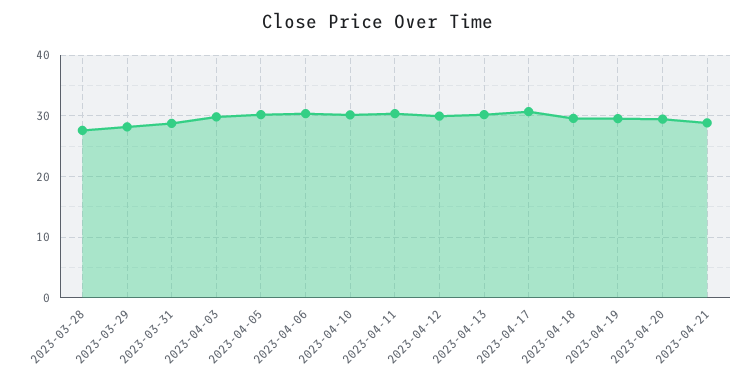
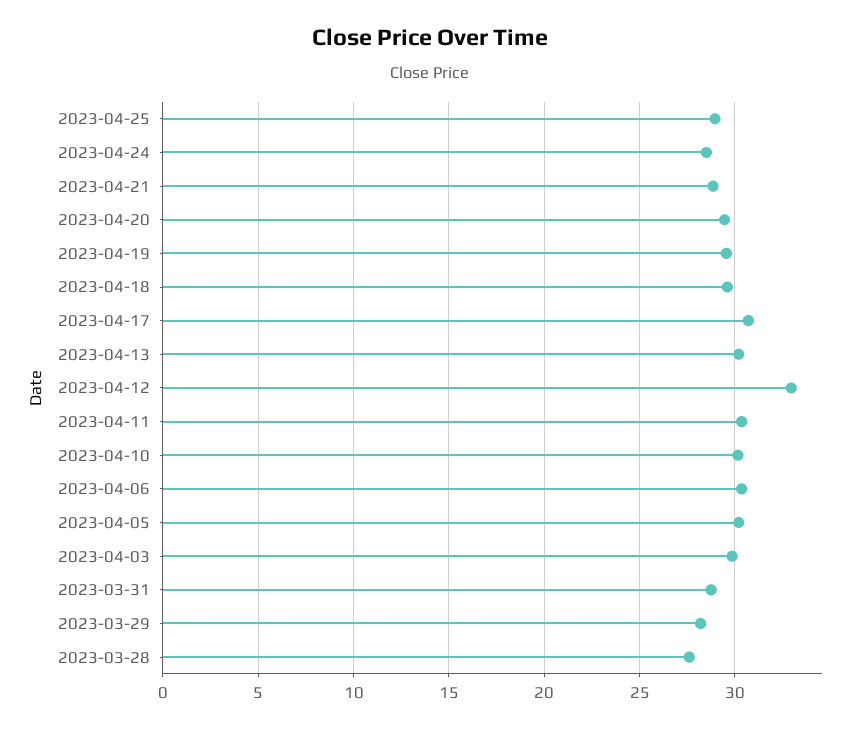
2023-04-12: 30 -> 33
2023-04-25: none -> 29
2023-04-24: none -> 28.5

